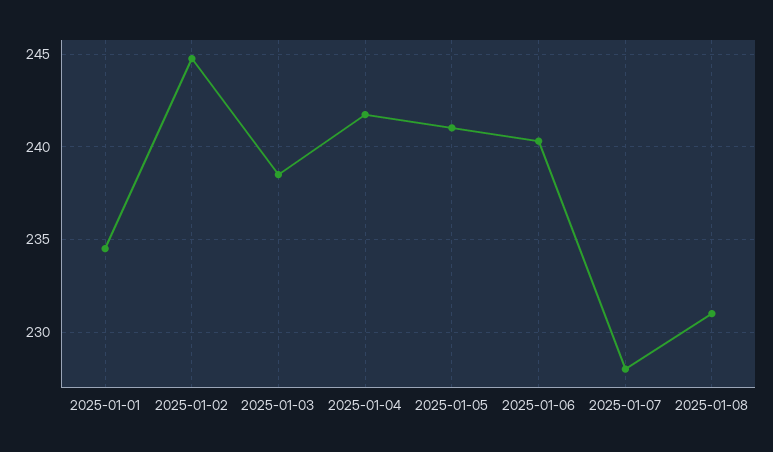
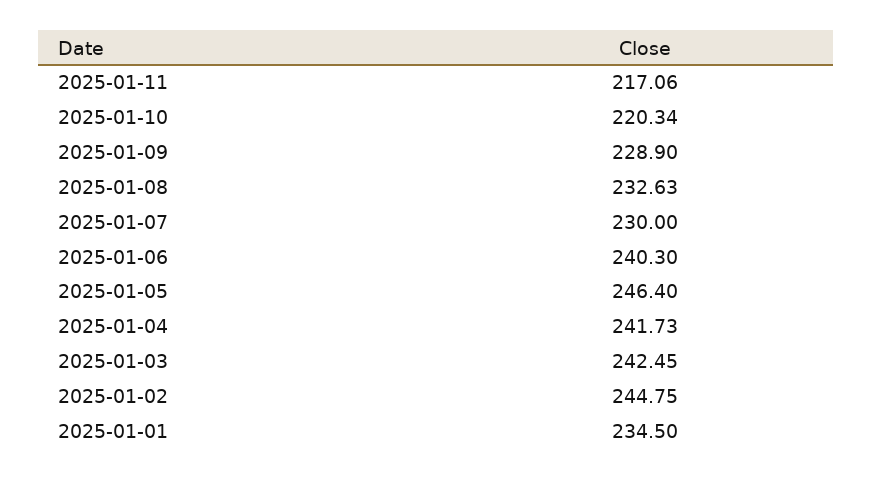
2025-01-03: 238.5 -> 242.45
2025-01-05: 241 -> 246.4
2025-01-07: 228 -> 230
2025-01-08: 231 -> 232.63
2025-01-11: none -> 217.06
2025-01-10: none -> 220.34
2025-01-09: none -> 228.9

